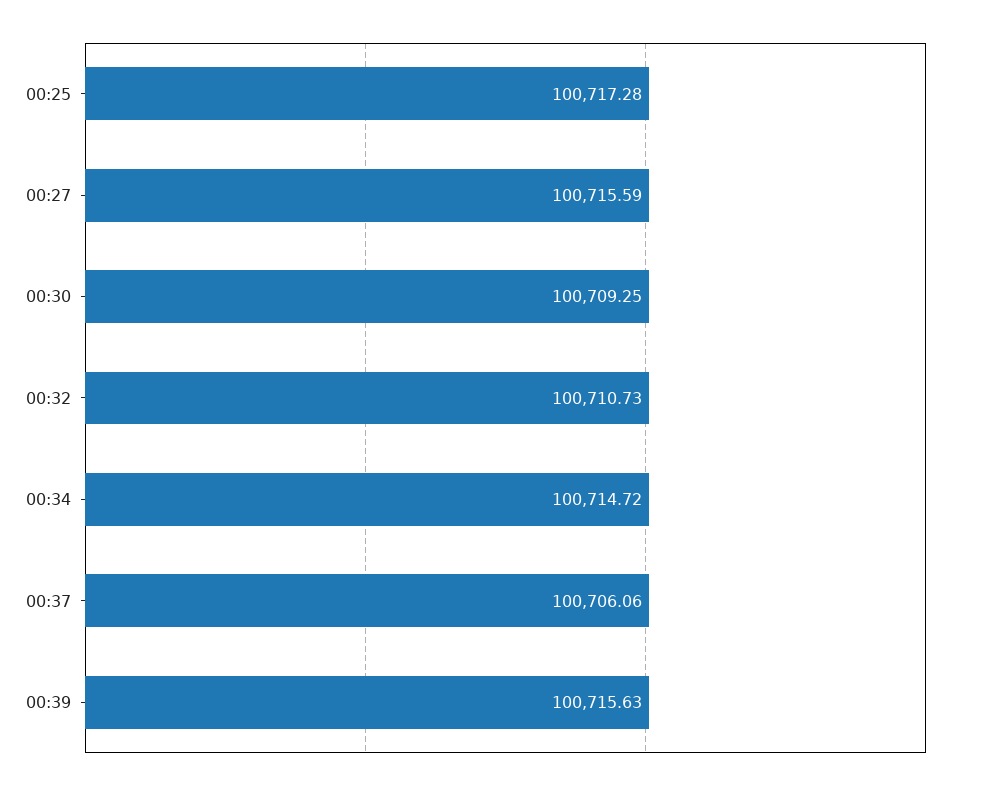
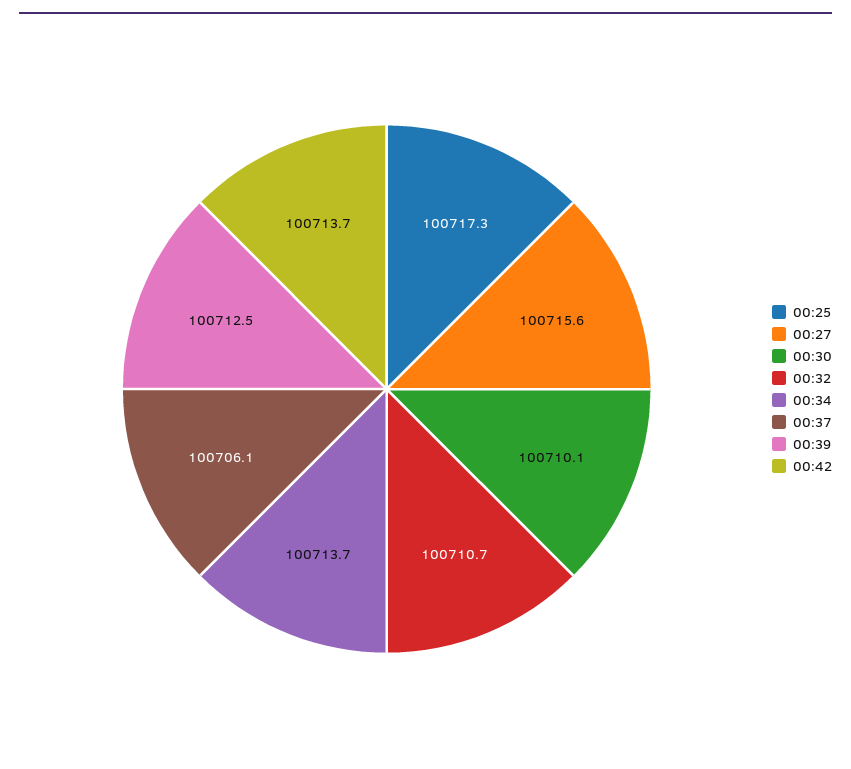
00:30: 100709.25 -> 100710.1
00:34: 100714.72 -> 100713.7
00:39: 100715.63 -> 100712.5
00:42: none -> 100713.7

